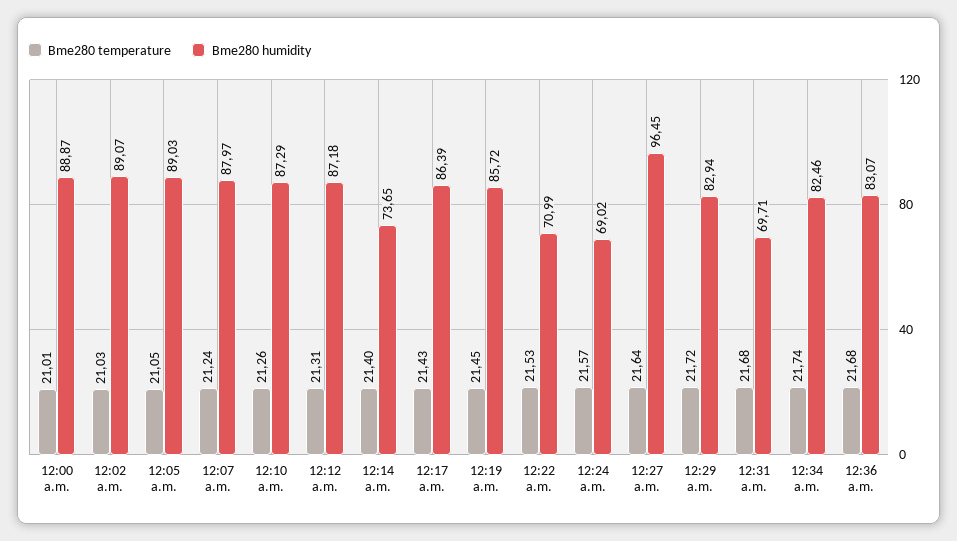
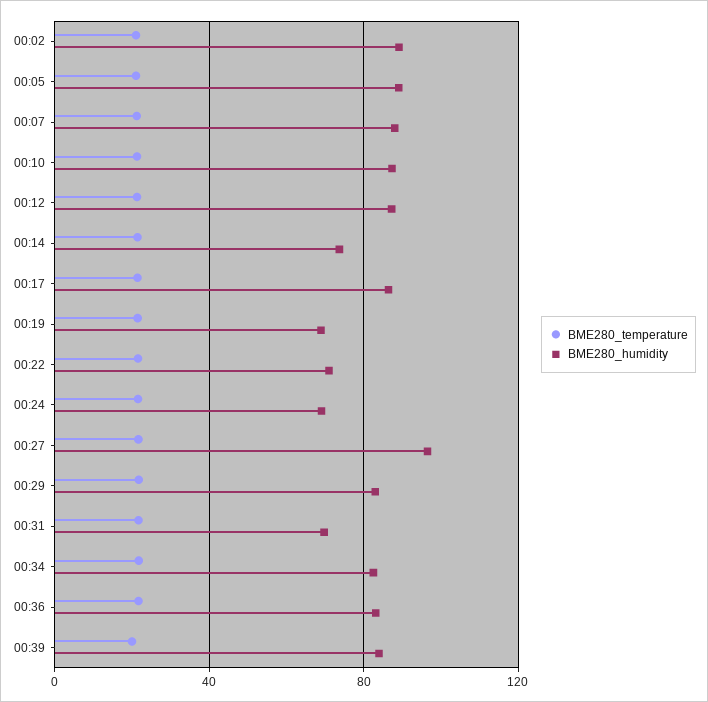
Bme280 temperature, 12:00 a.m.: 21.01 -> none
Bme280 humidity, 12:00 a.m.: 88.87 -> none
Bme280 humidity, 12:19 a.m.: 85.72 -> 70
Bme280 temperature, 00:39: none -> 20
Bme280 humidity, 00:39: none -> 85

